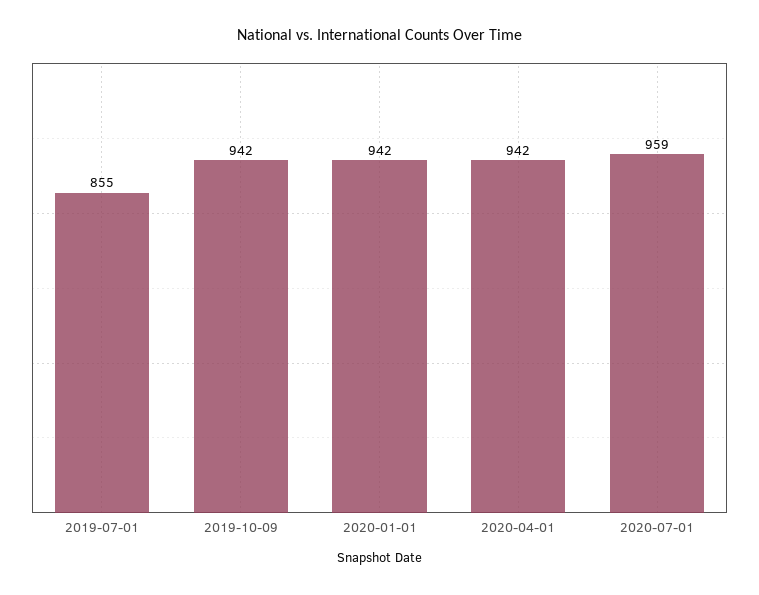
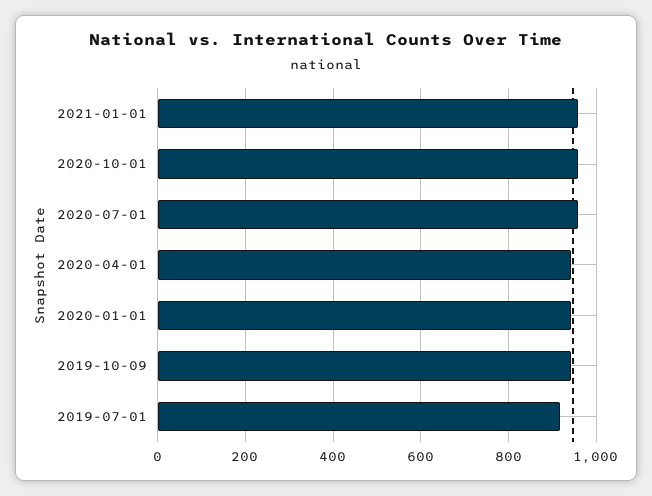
2019-07-01: 855 -> 920
2021-01-01: none -> 960
2020-10-01: none -> 960

